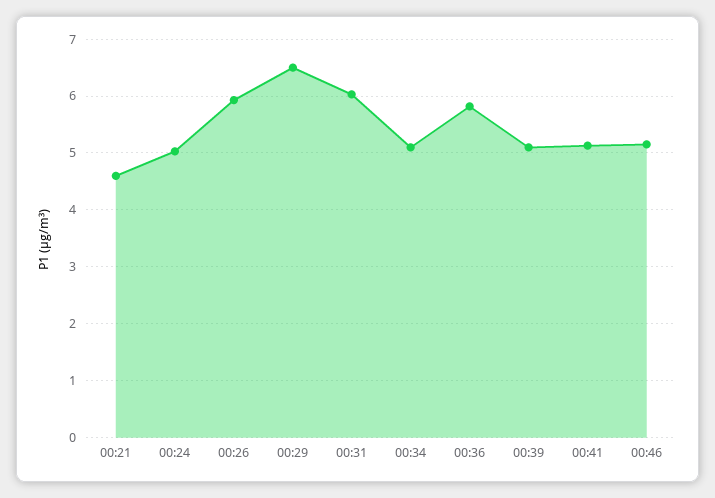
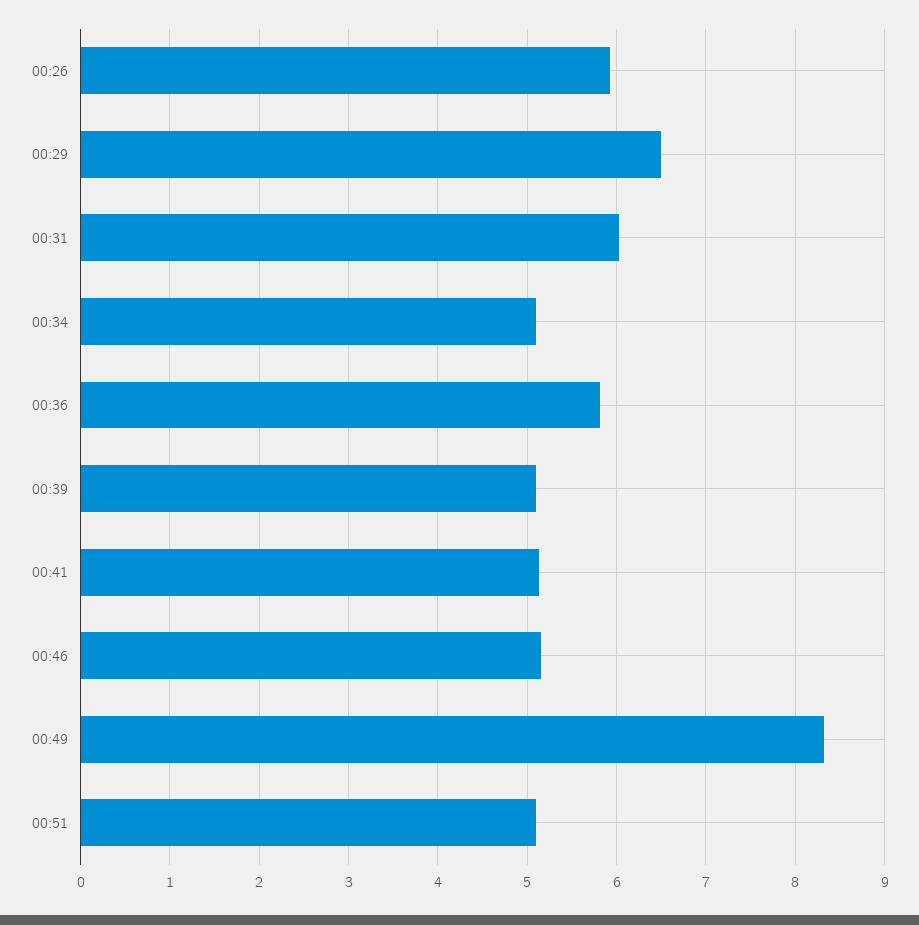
00:21: 4.6 -> none
00:24: 5 -> none
00:49: none -> 8.3
00:51: none -> 5.1

